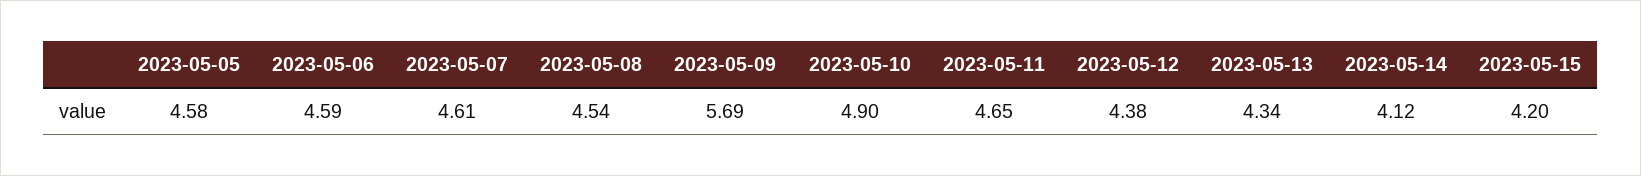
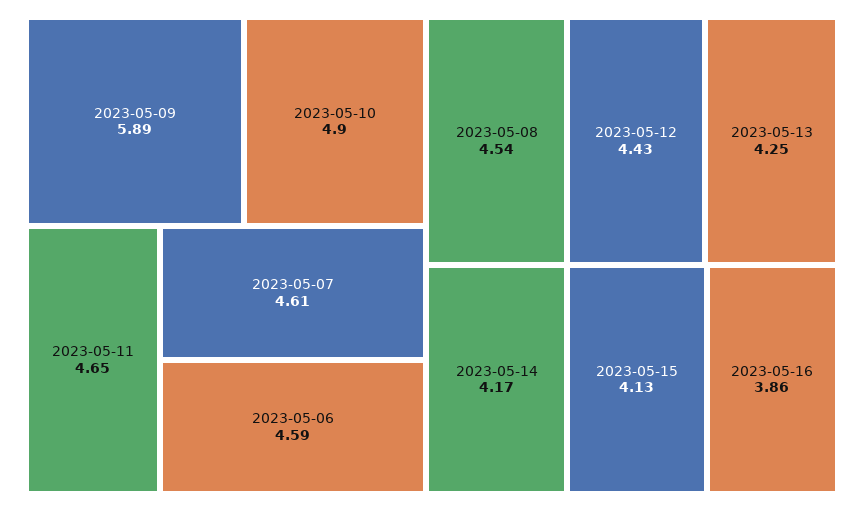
2023-05-05: 4.58 -> none
2023-05-09: 5.69 -> 5.89
2023-05-12: 4.38 -> 4.43
2023-05-13: 4.34 -> 4.25
2023-05-14: 4.12 -> 4.17
2023-05-15: 4.2 -> 4.13
2023-05-16: none -> 3.86

